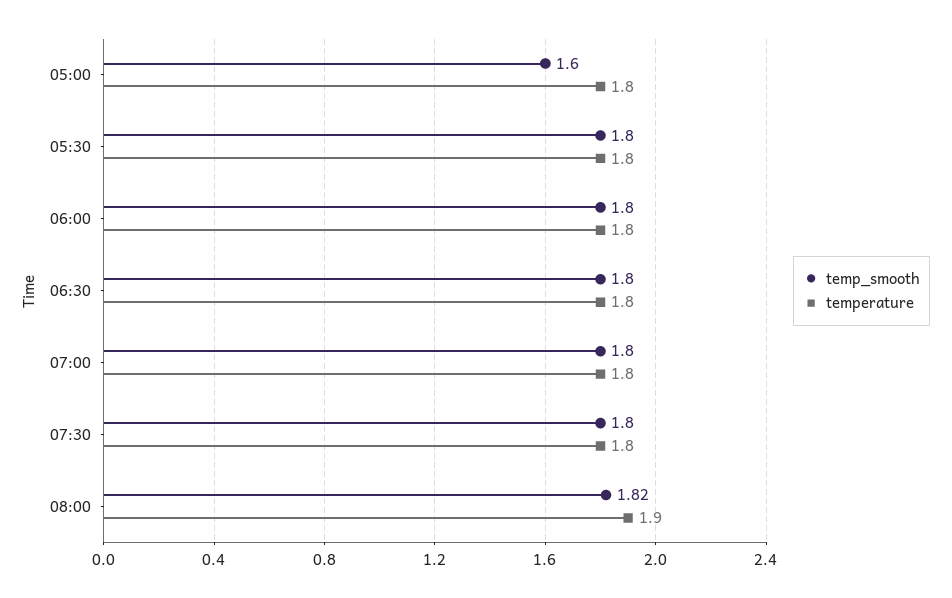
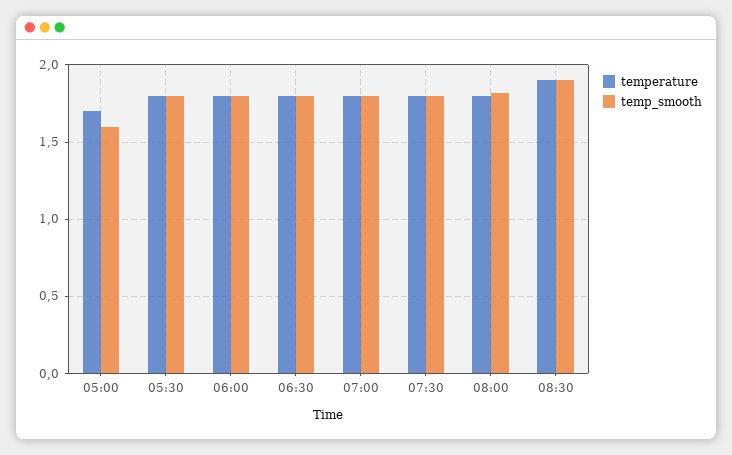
temperature, 05:00: 1.8 -> 1.7
temperature, 08:00: 1.9 -> 1.8
temperature, 08:30: none -> 1.9
temp_smooth, 08:30: none -> 1.9

